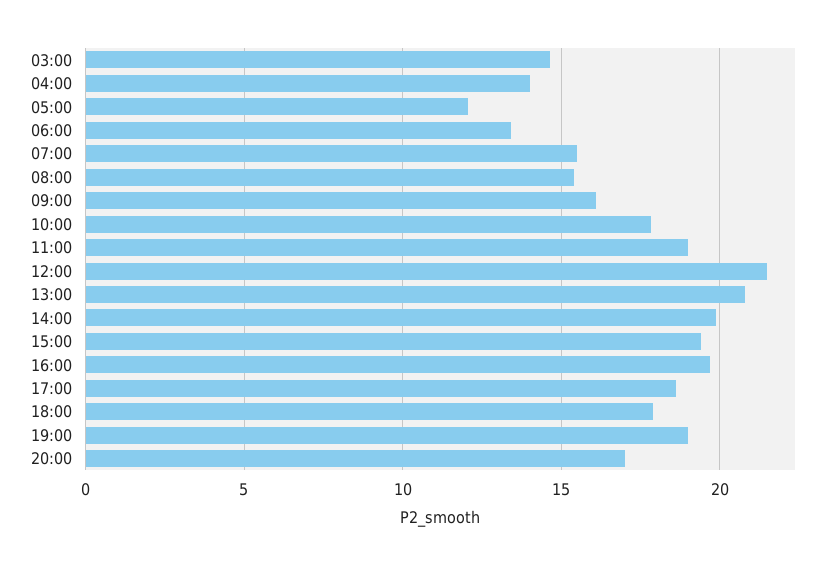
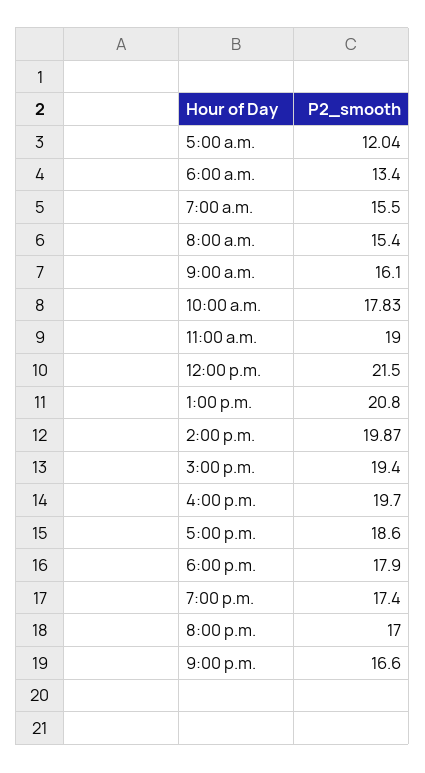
03:00: 14.5 -> none
04:00: 14 -> none
19:00: 19 -> 17.4
9:00 p.m.: none -> 16.6

